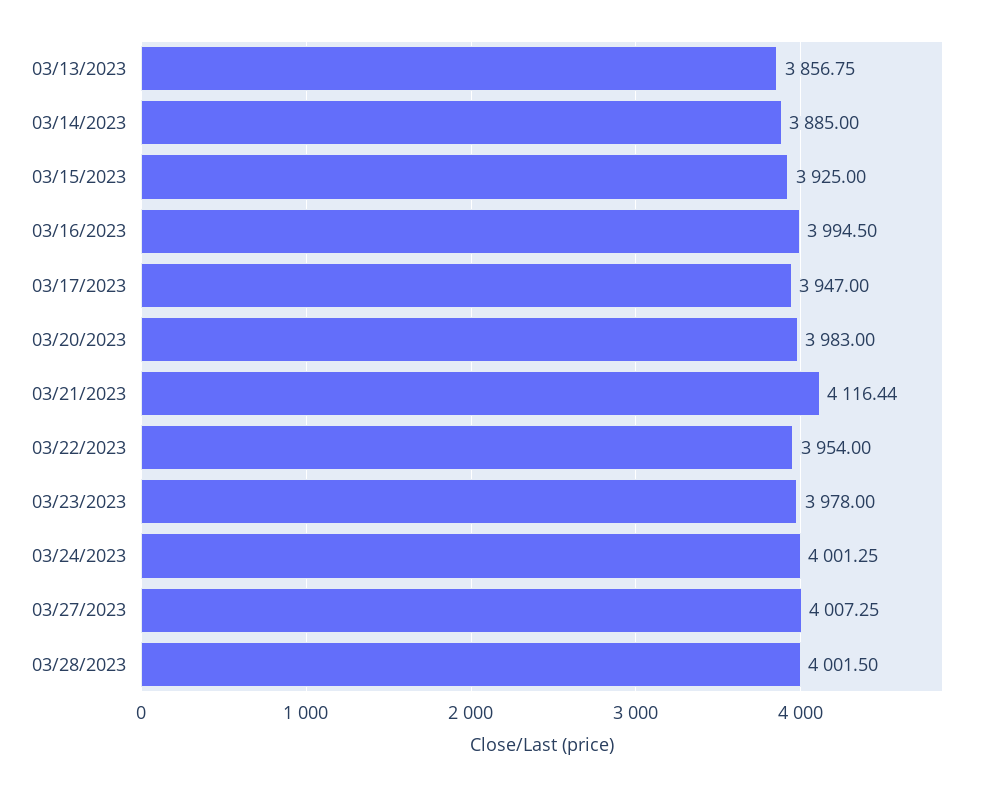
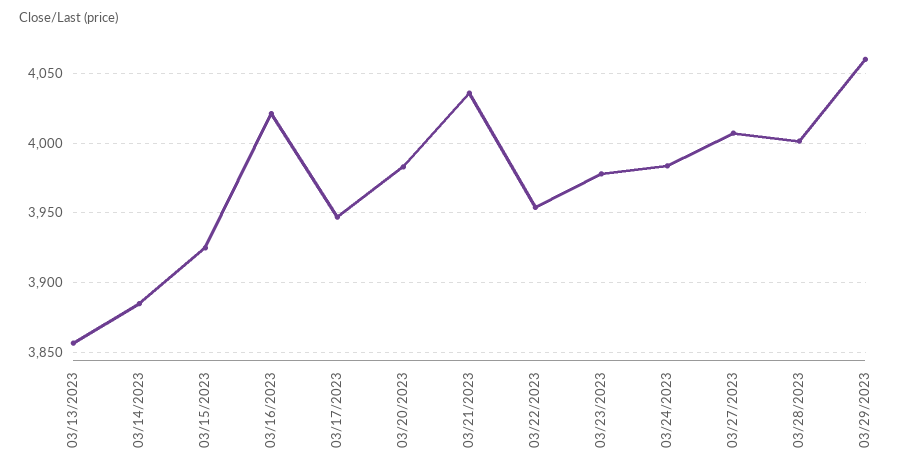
03/16/2023: 3994.5 -> 4020
03/21/2023: 4116.44 -> 4035
03/24/2023: 4001.25 -> 3985
03/29/2023: none -> 4060

